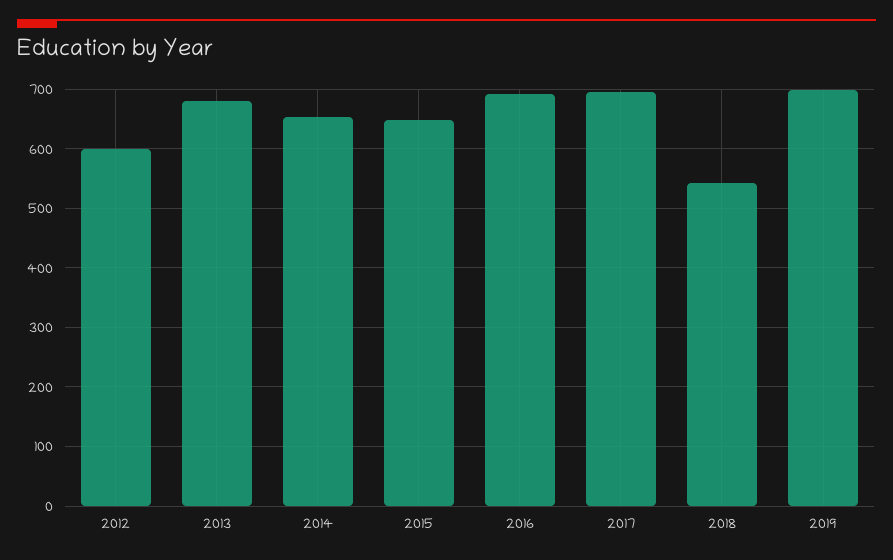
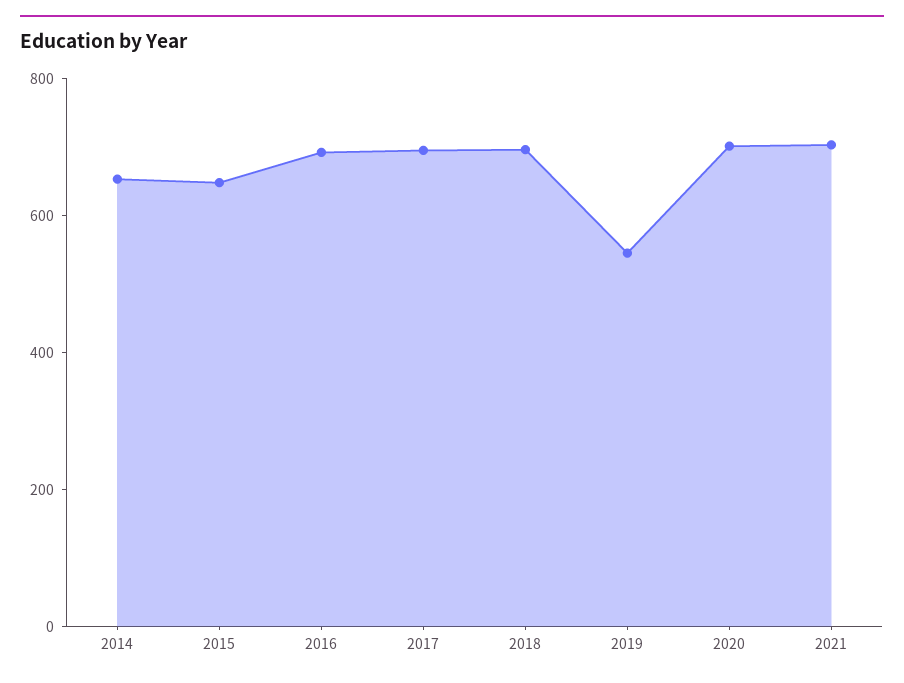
2012: 600 -> none
2013: 680 -> none
2018: 540 -> 700
2019: 700 -> 550
2020: none -> 700
2021: none -> 700

